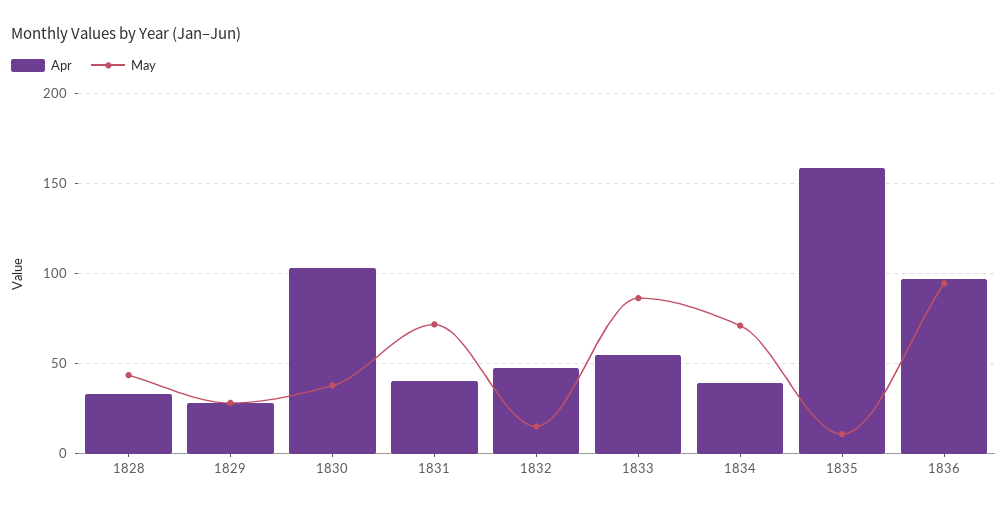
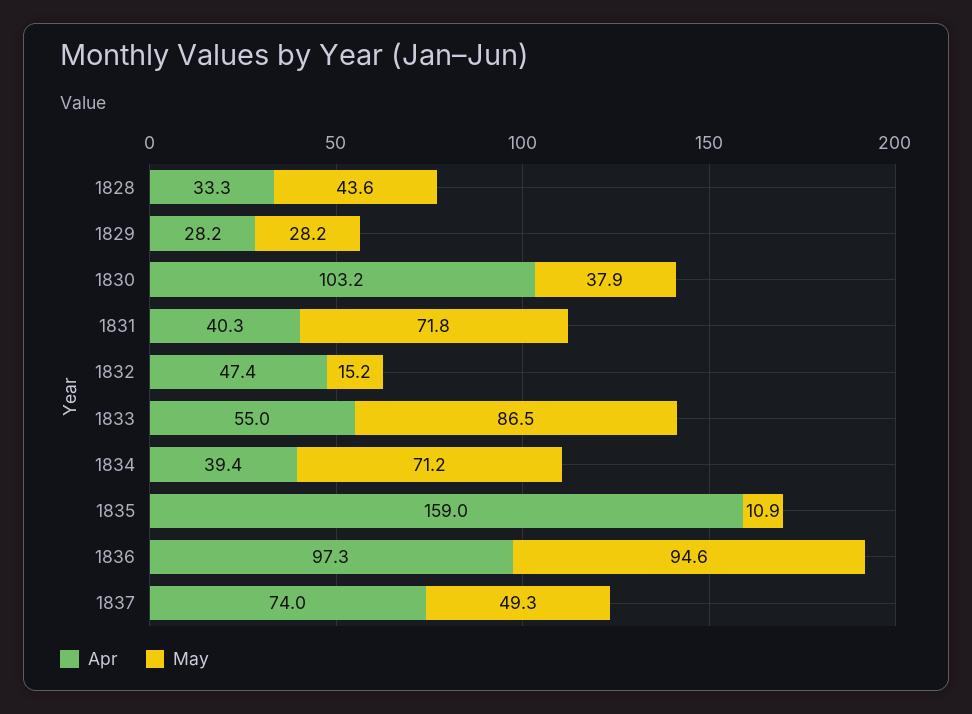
Apr, 1837: none -> 74
May, 1837: none -> 49.3

